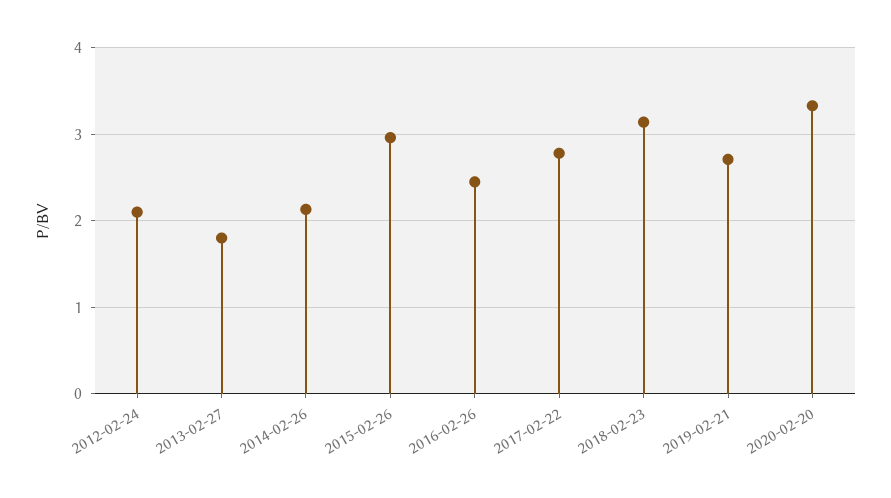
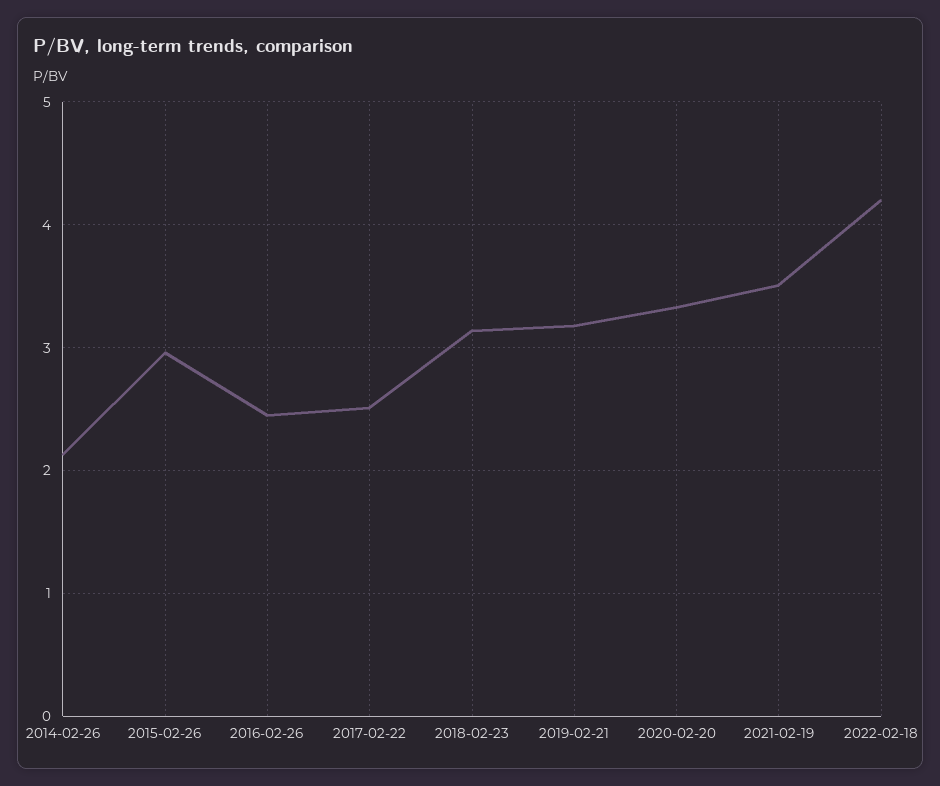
2012-02-24: 2.1 -> none
2013-02-27: 1.8 -> none
2017-02-22: 2.8 -> 2.5
2019-02-21: 2.7 -> 3.2
2021-02-19: none -> 3.5
2022-02-18: none -> 4.2

